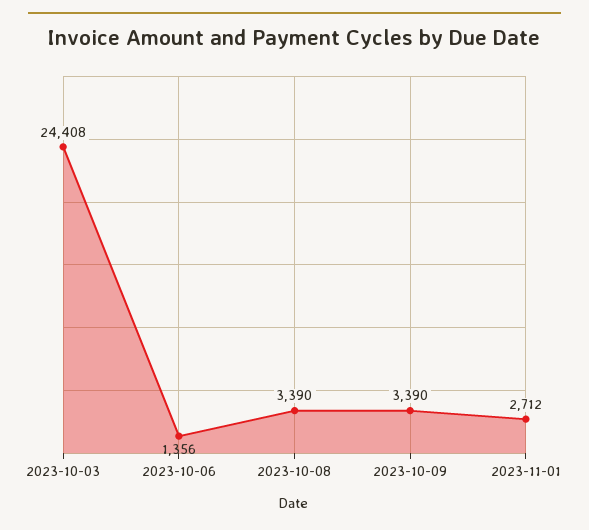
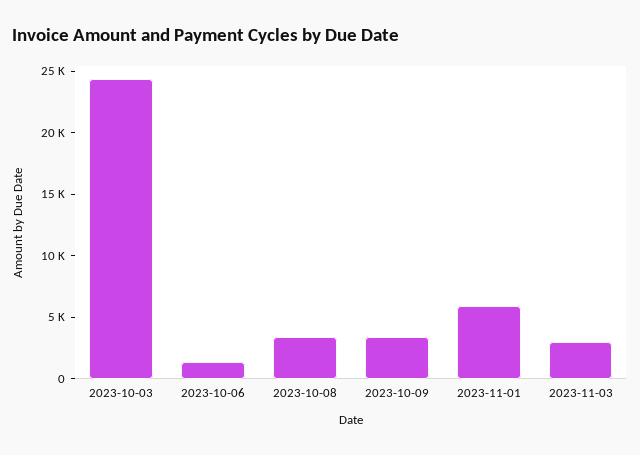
2023-11-01: 2712 -> 6000
2023-11-03: none -> 3000

